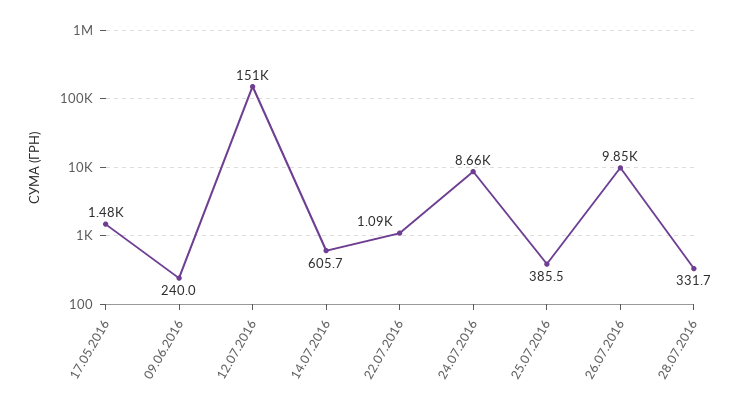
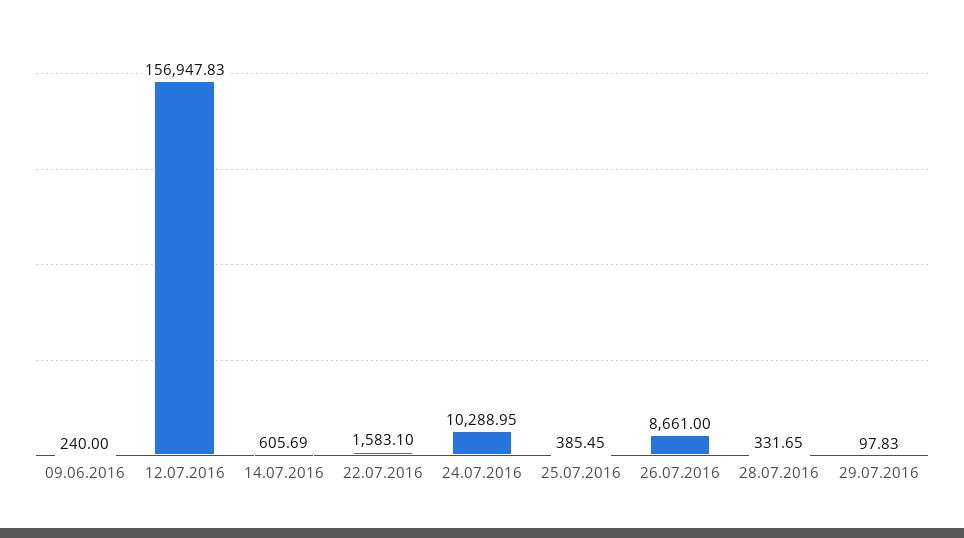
17.05.2016: 1480 -> none
12.07.2016: 151000 -> 156947.83
22.07.2016: 1090 -> 1583.1
24.07.2016: 8660 -> 10288.95
26.07.2016: 9850 -> 8661
29.07.2016: none -> 97.83

